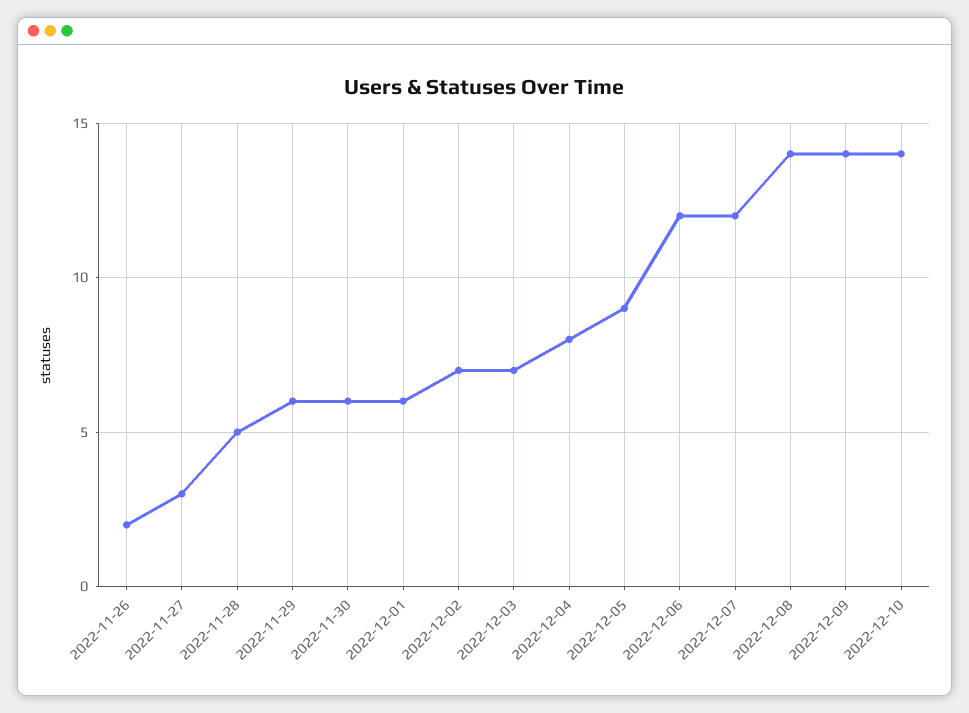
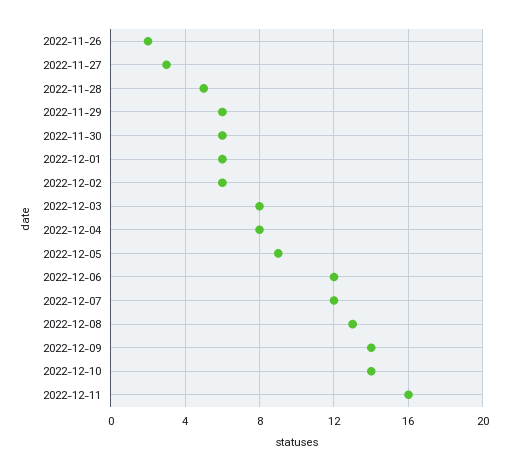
2022-12-02: 7 -> 6
2022-12-03: 7 -> 8
2022-12-08: 14 -> 13
2022-12-11: none -> 16

